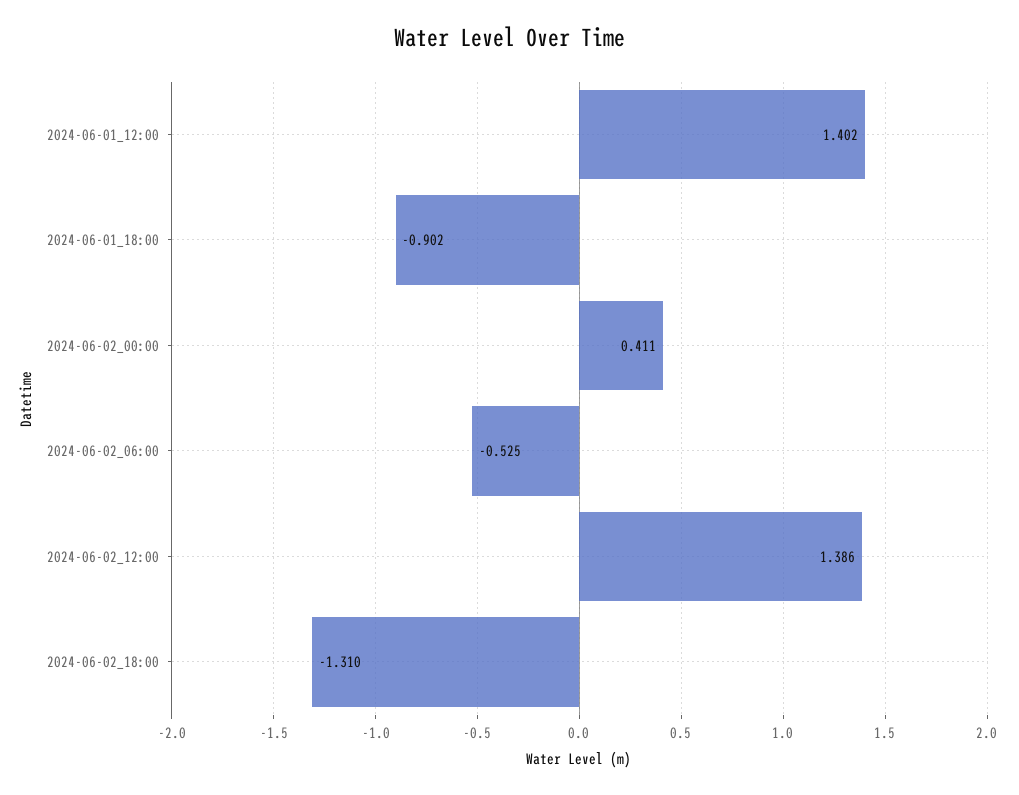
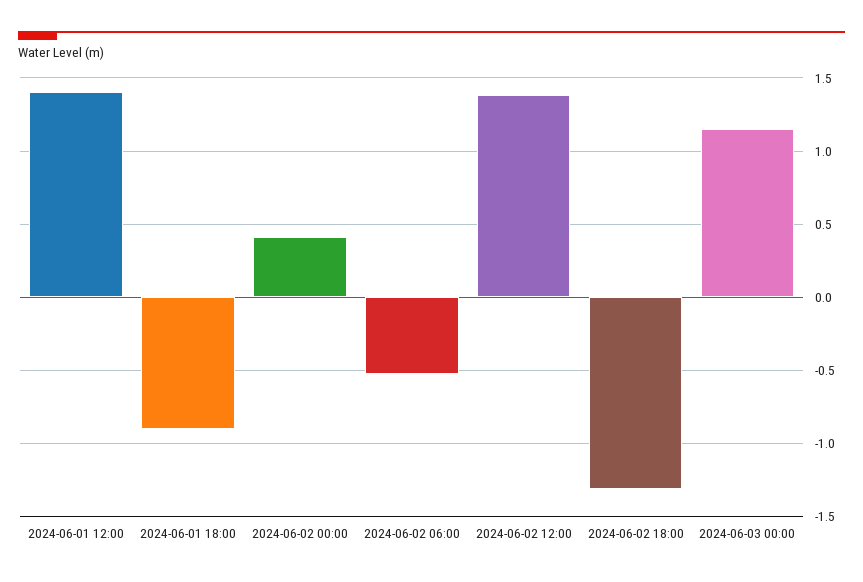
2024-06-03 00:00: none -> 1.15

